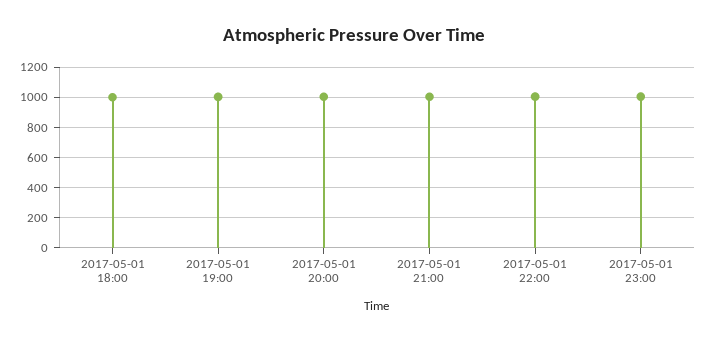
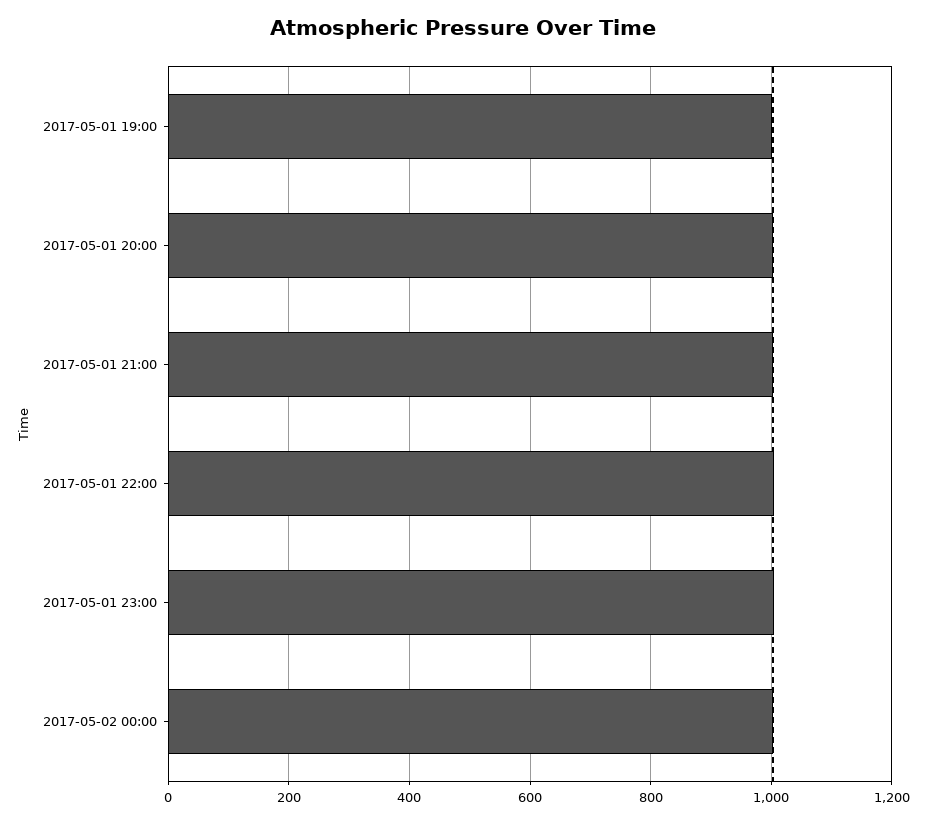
2017-05-01 18:00: 1000 -> none
2017-05-02 00:00: none -> 1000

